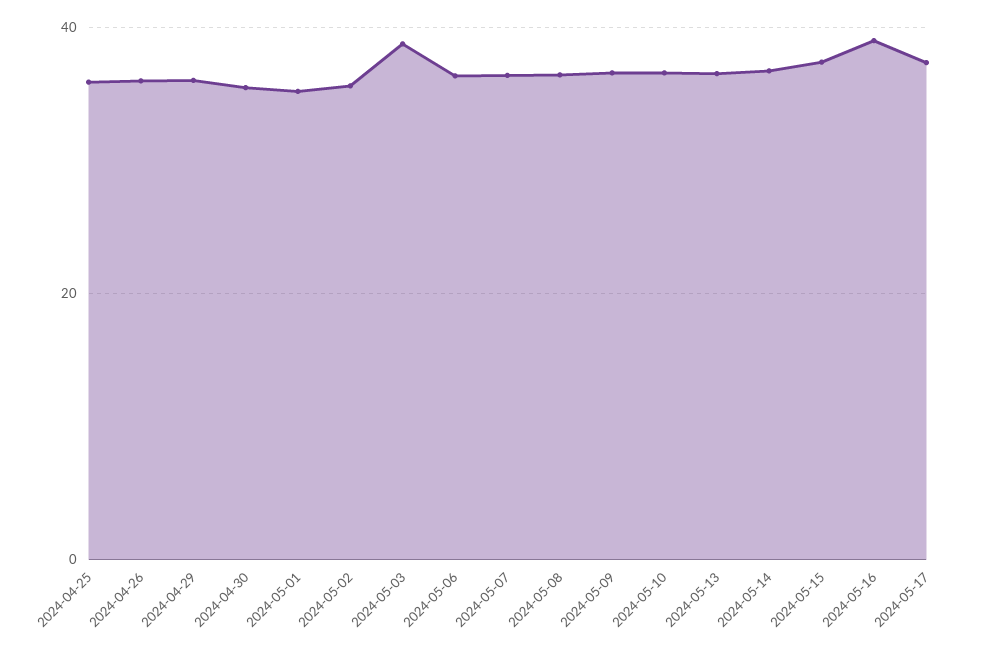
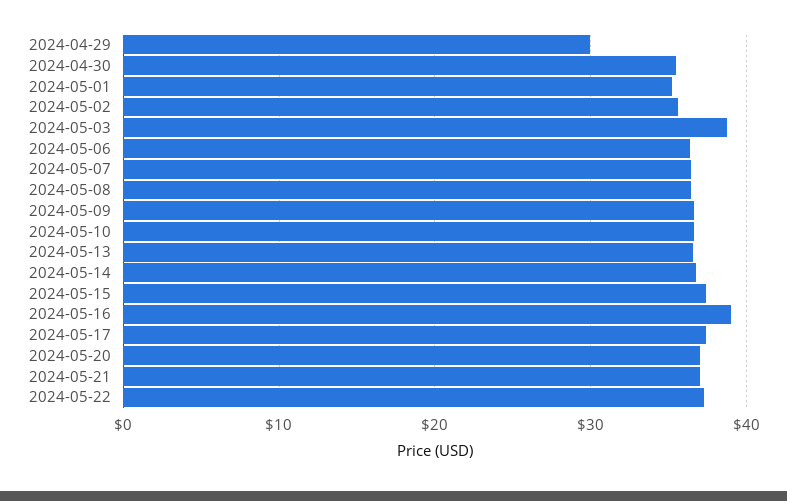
2024-04-25: 36 -> none
2024-04-26: 36 -> none
2024-04-29: 36 -> 30
2024-05-20: none -> 37
2024-05-21: none -> 37
2024-05-22: none -> 37

